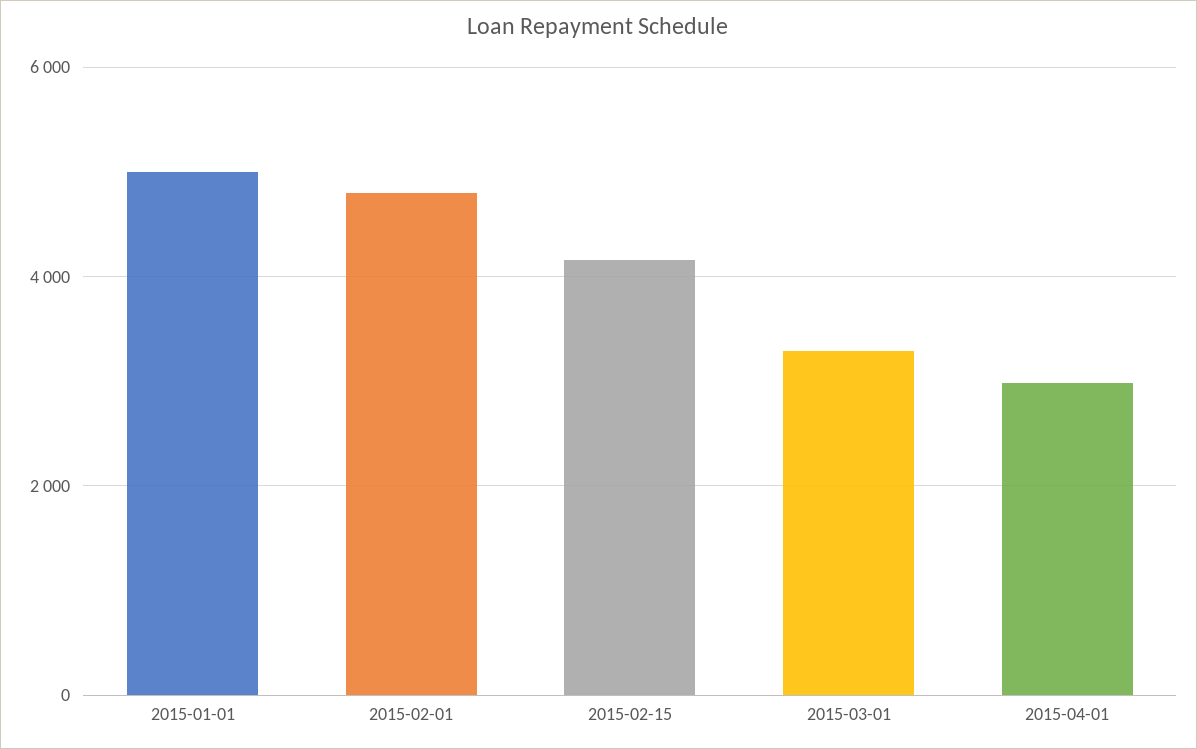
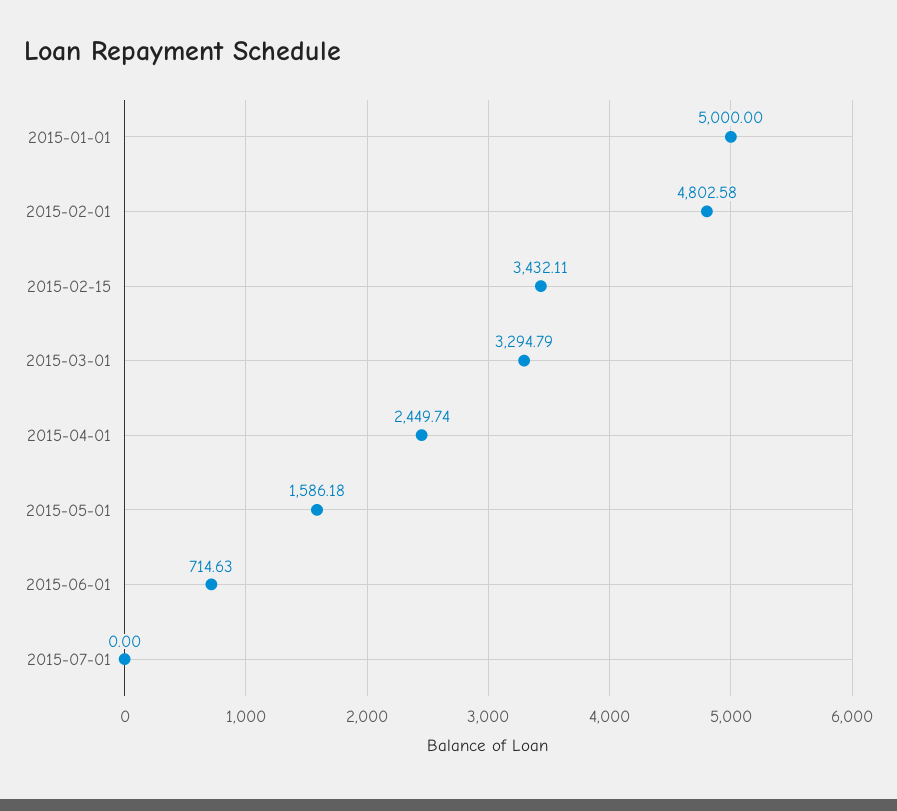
2015-02-15: 4200 -> 3432.11
2015-04-01: 3000 -> 2449.74
2015-05-01: none -> 1586.18
2015-06-01: none -> 714.63
2015-07-01: none -> 0

